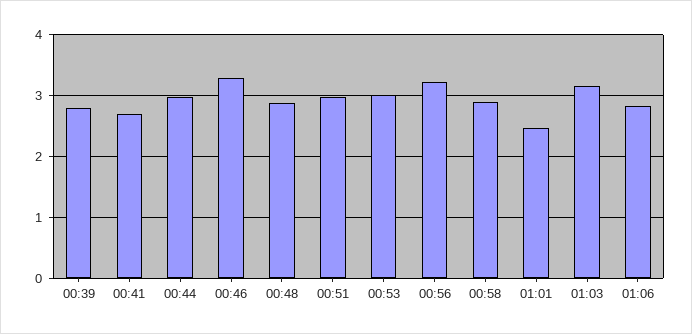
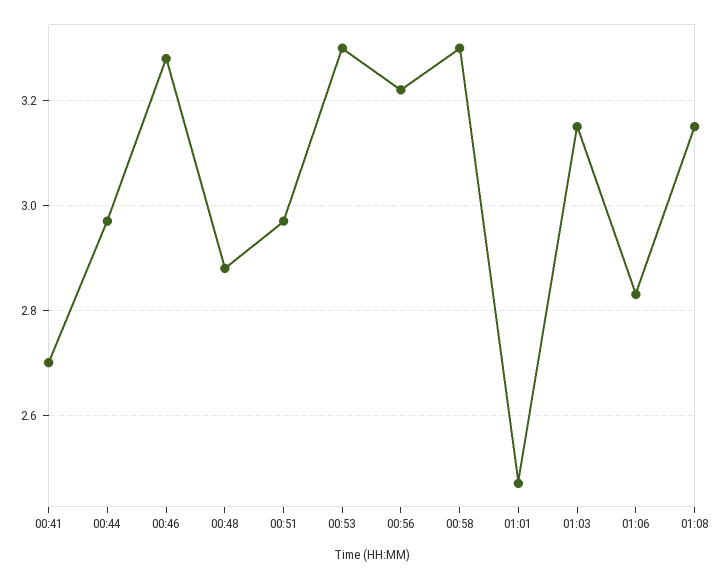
00:39: 2.8 -> none
00:53: 3 -> 3.3
00:58: 2.9 -> 3.3
01:08: none -> 3.15

